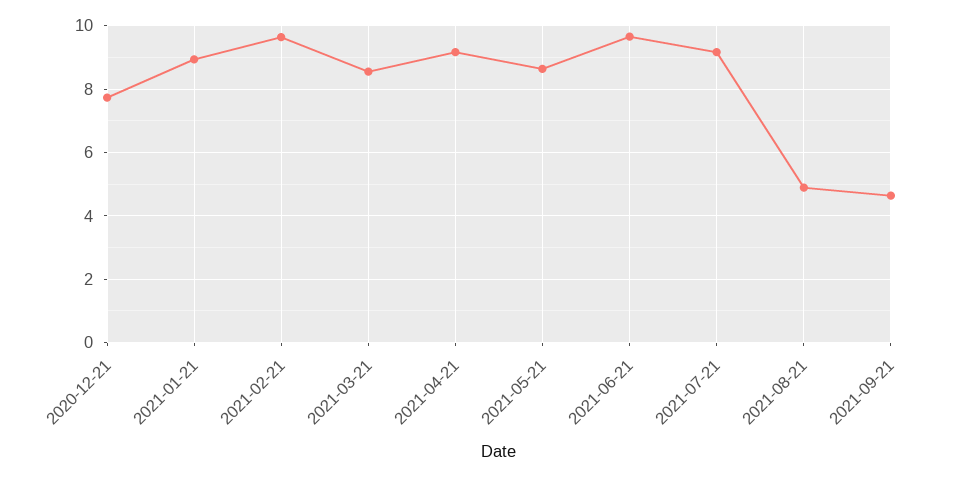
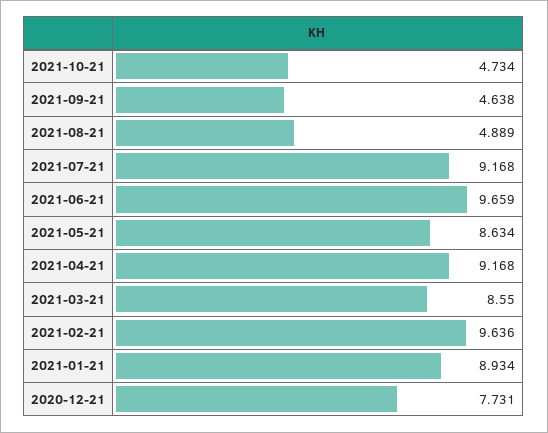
2021-10-21: none -> 4.734

